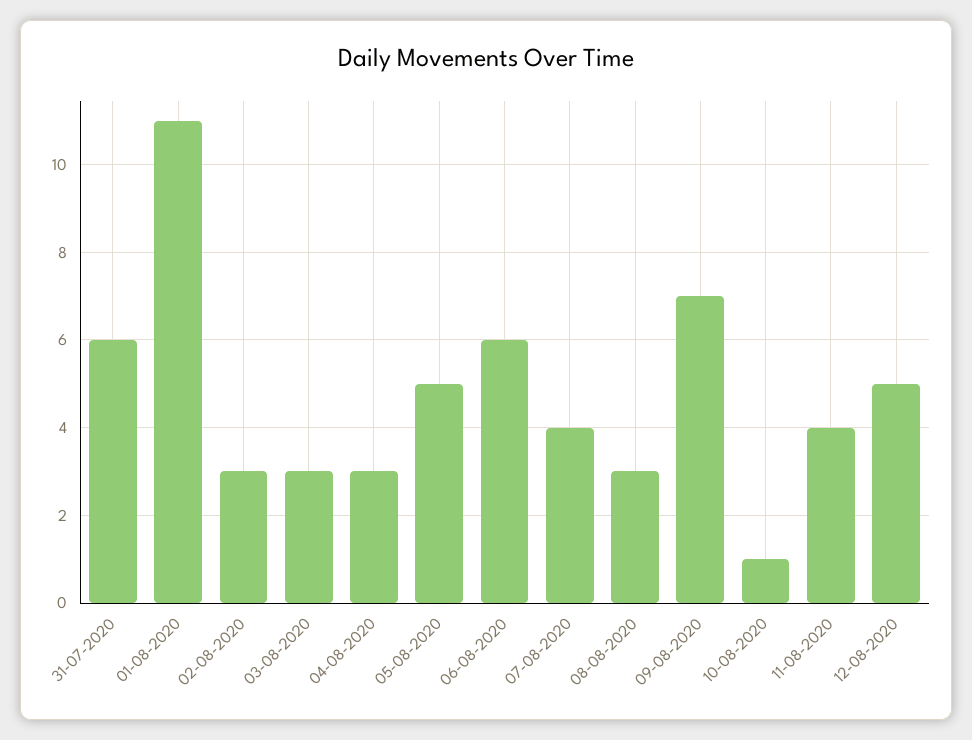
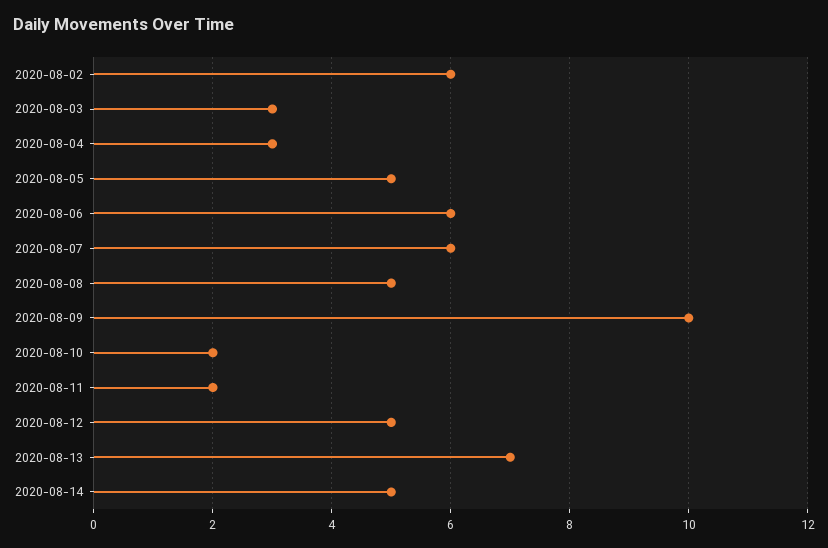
31-07-2020: 6 -> none
01-08-2020: 11 -> none
02-08-2020: 3 -> 6
07-08-2020: 4 -> 6
08-08-2020: 3 -> 5
09-08-2020: 7 -> 10
10-08-2020: 1 -> 2
11-08-2020: 4 -> 2
2020-08-13: none -> 7
2020-08-14: none -> 5

